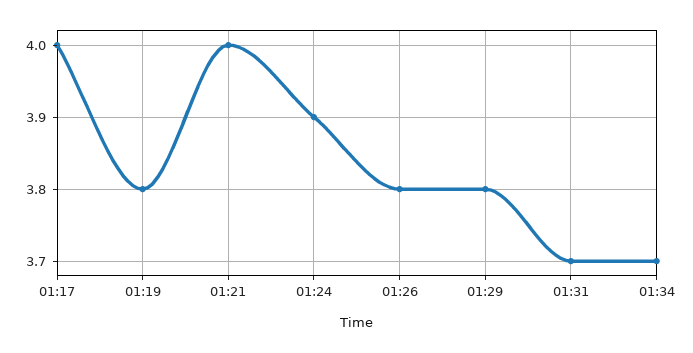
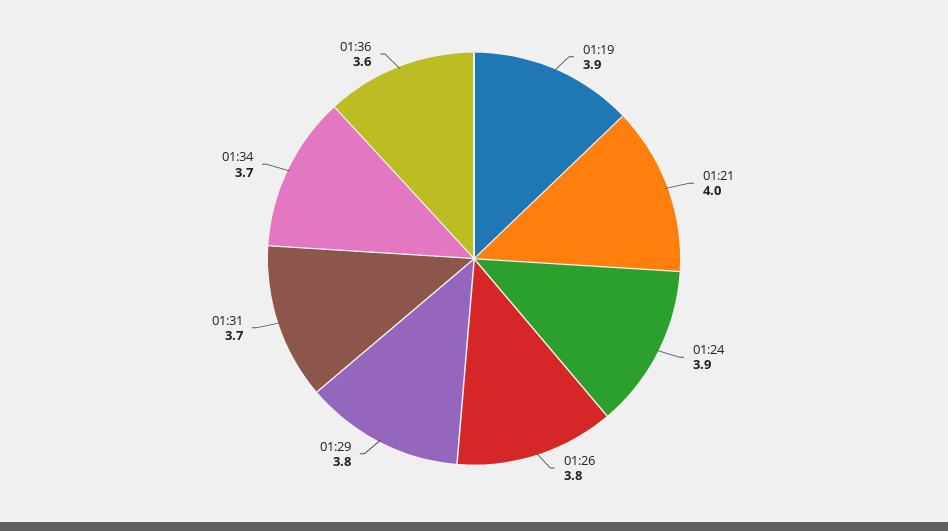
01:17: 4 -> none
01:19: 3.8 -> 3.9
01:36: none -> 3.6

